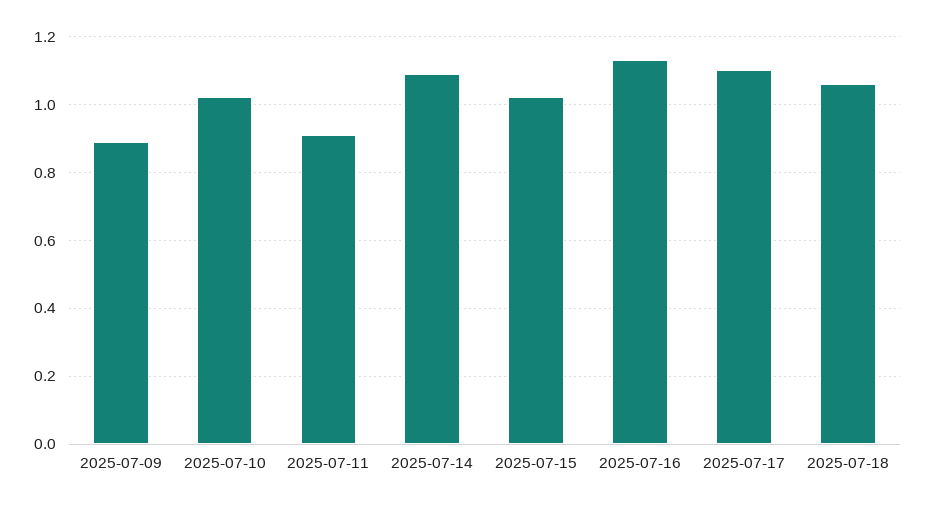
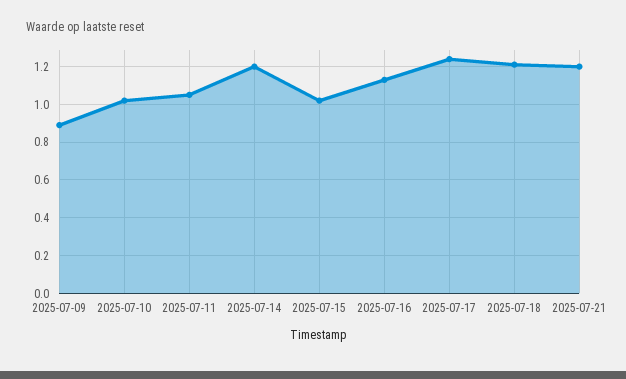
2025-07-11: 0.9 -> 1.05
2025-07-14: 1.1 -> 1.2
2025-07-17: 1.1 -> 1.25
2025-07-18: 1.05 -> 1.2
2025-07-21: none -> 1.2

